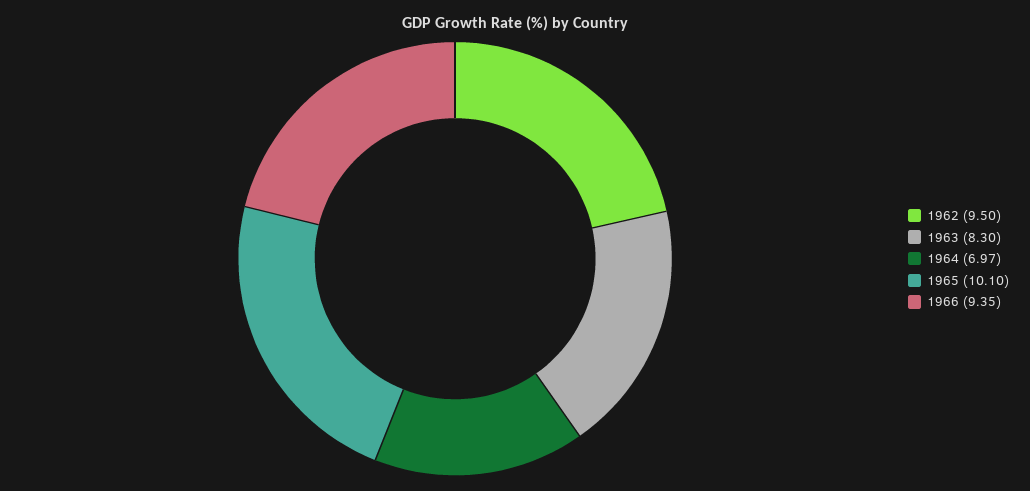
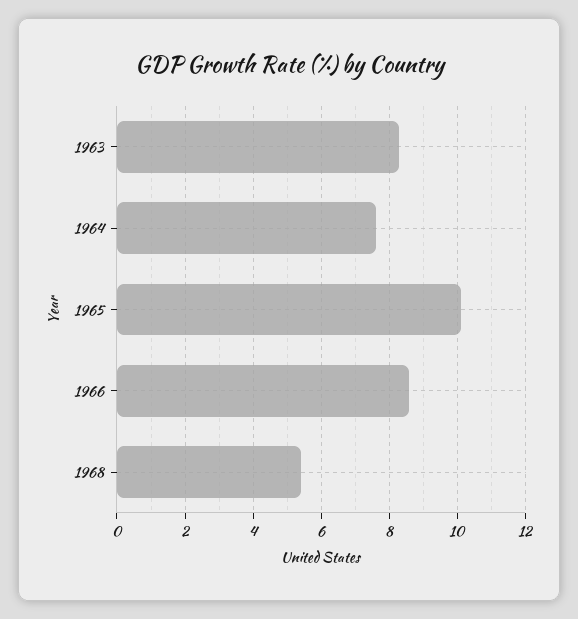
1962: 9.5 -> none
1964: 6.97 -> 7.6
1966: 9.35 -> 8.6
1968: none -> 5.4

